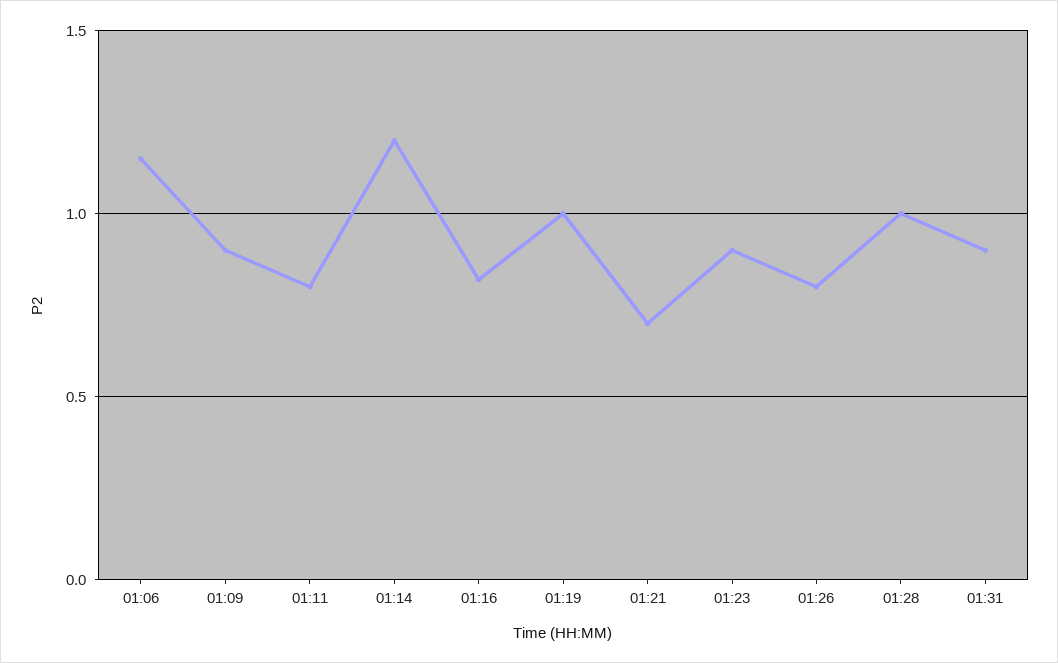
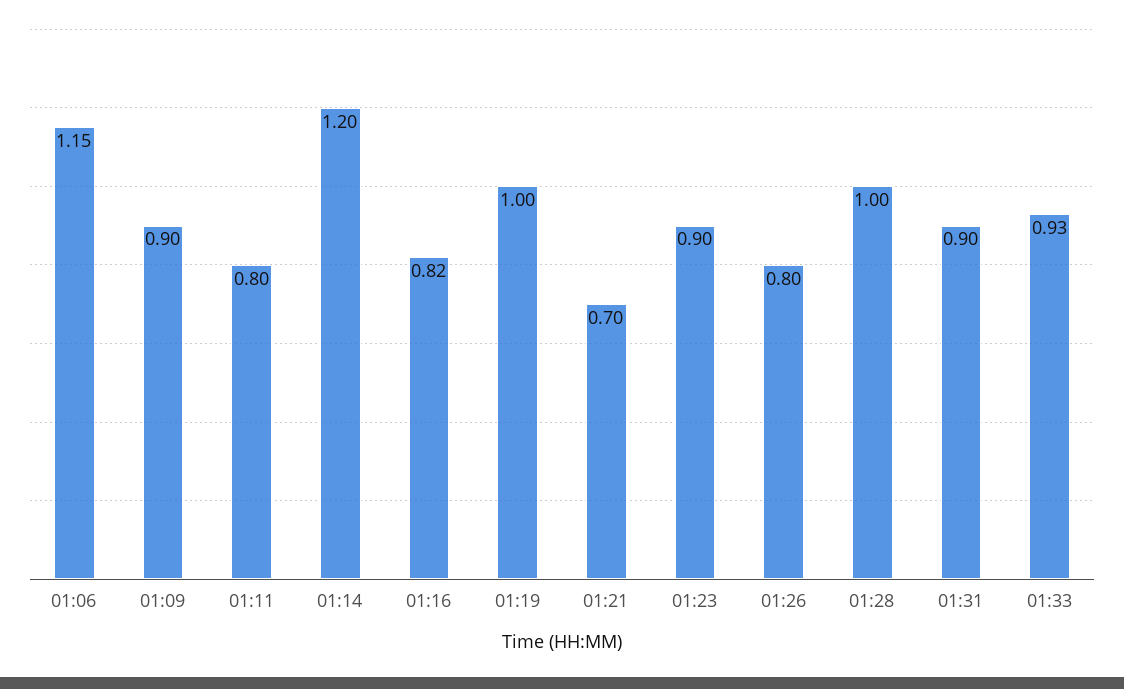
01:33: none -> 0.93

